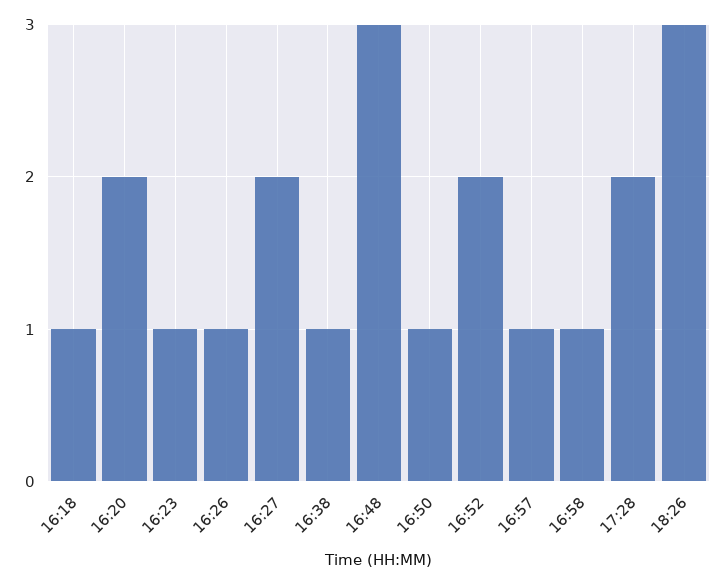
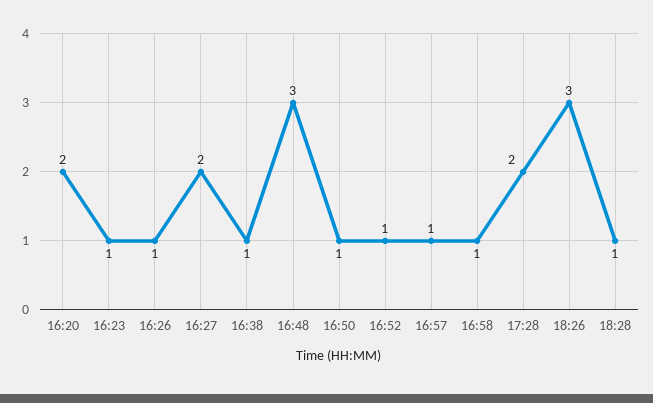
16:18: 1 -> none
16:52: 2 -> 1
18:28: none -> 1

